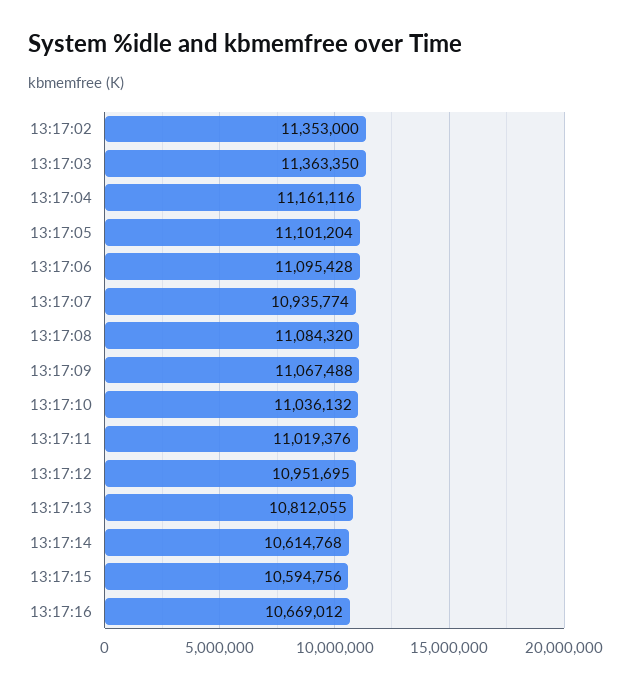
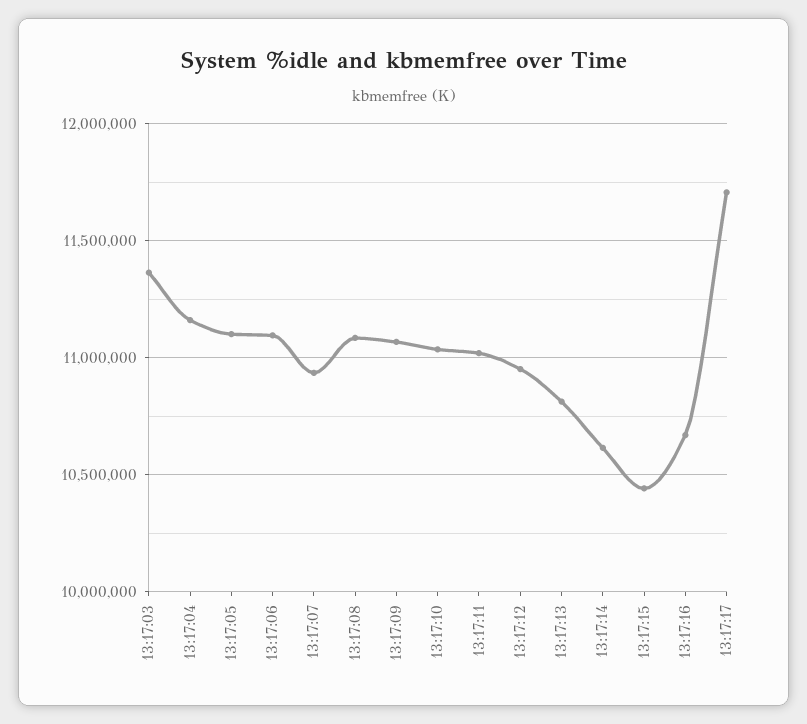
13:17:02: 11353000 -> none
13:17:15: 10594756 -> 10450000
13:17:17: none -> 11700000

